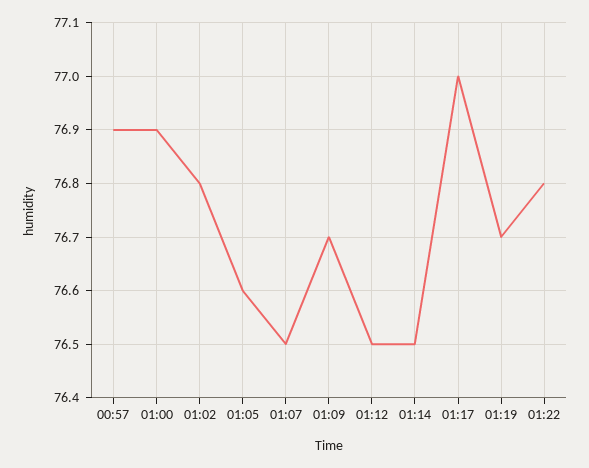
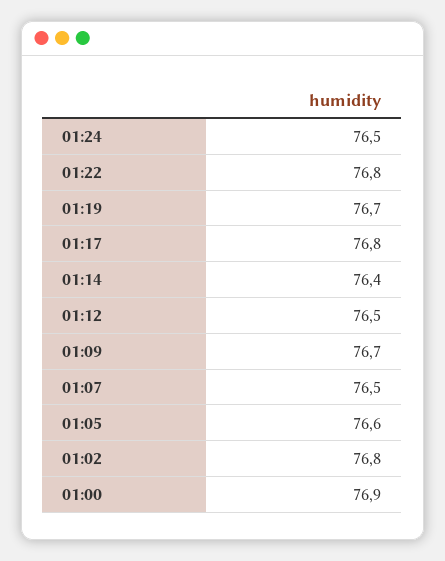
00:57: 76.9 -> none
01:14: 76.5 -> 76.4
01:17: 77 -> 76.8
01:24: none -> 76.5

